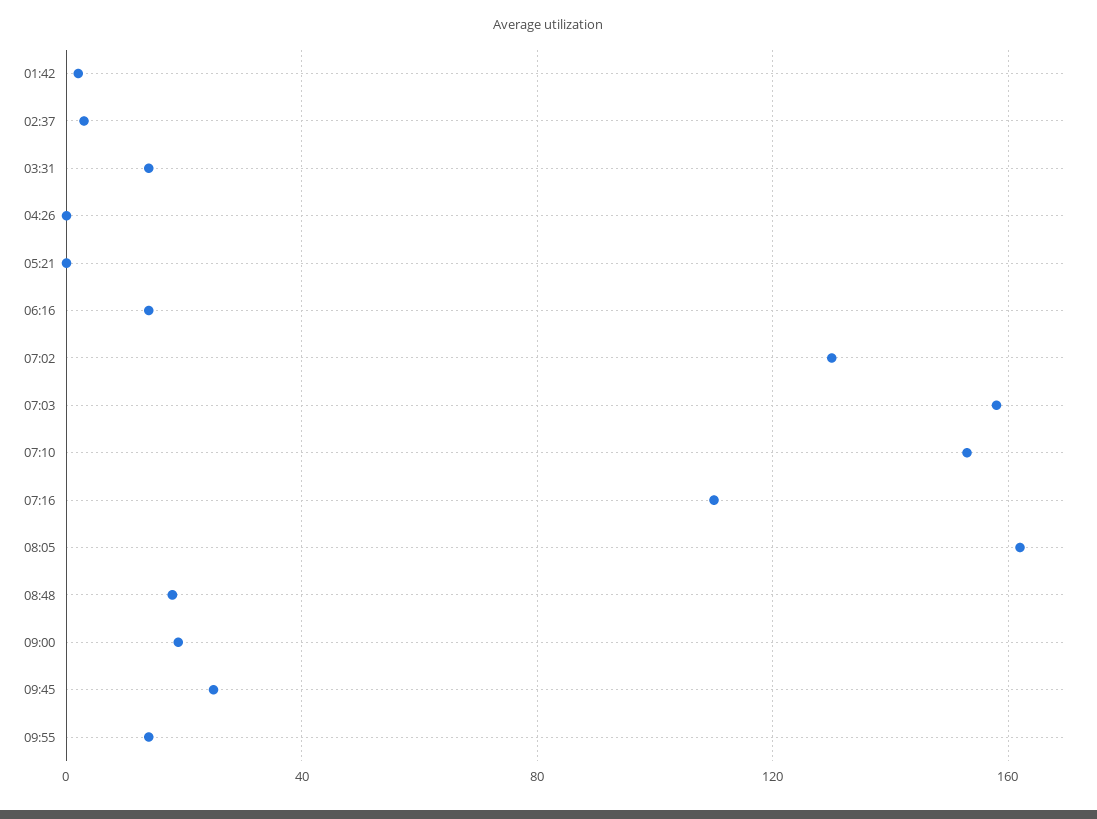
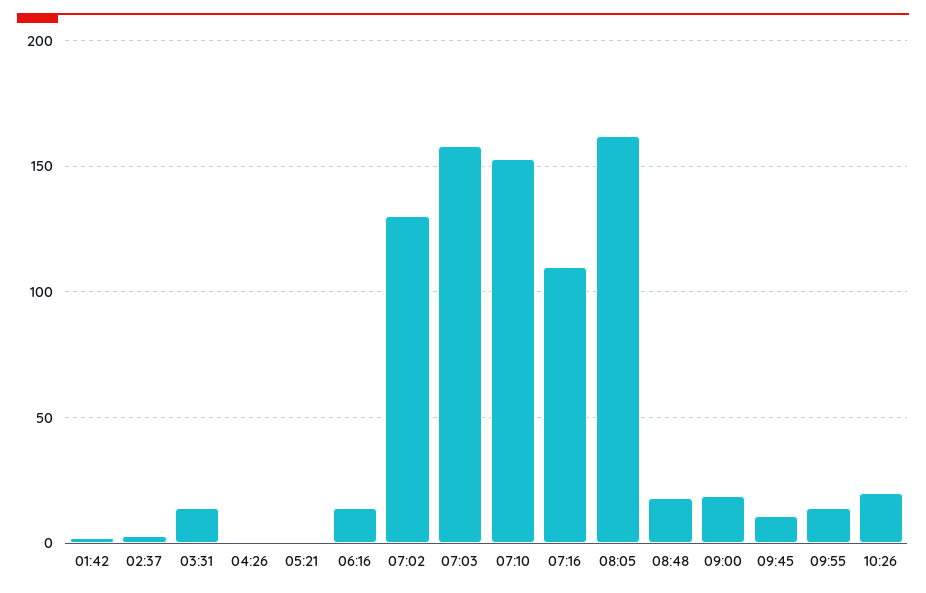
09:45: 25 -> 10
10:26: none -> 20

